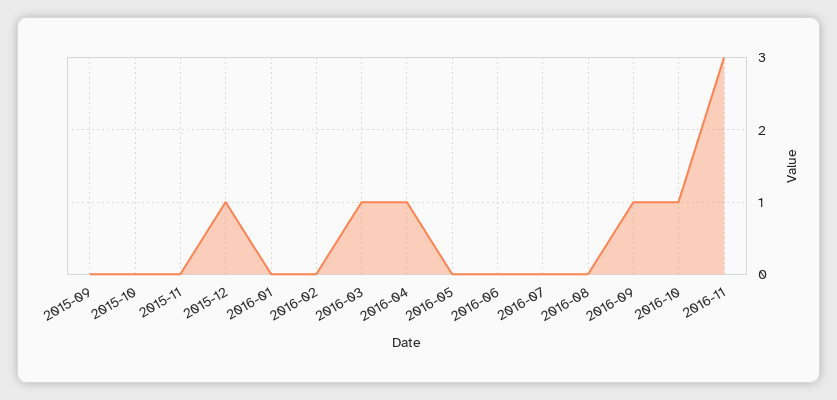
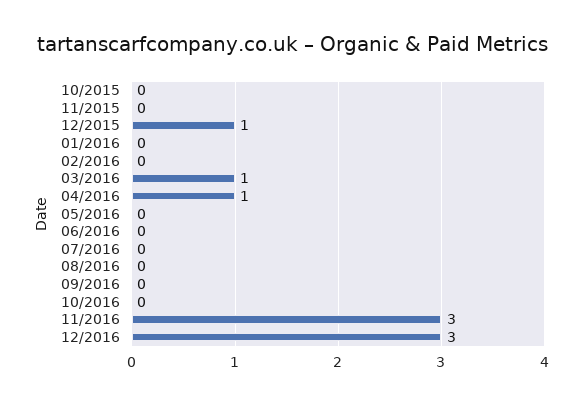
2015-09: 0 -> none
2016-09: 1 -> 0
2016-10: 1 -> 0
12/2016: none -> 3

